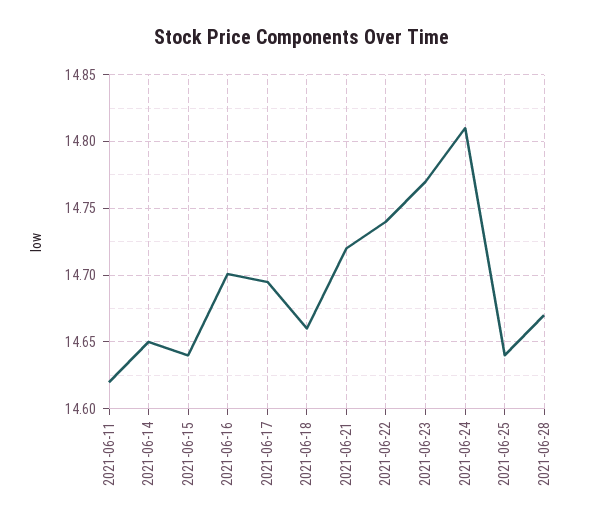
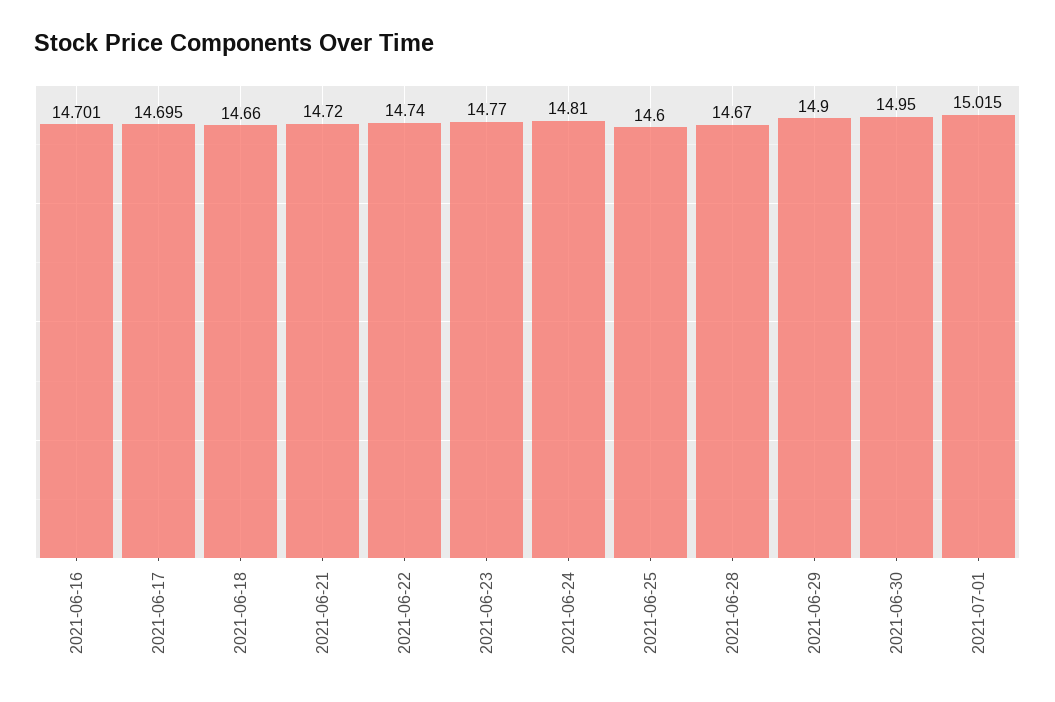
2021-06-11: 14.62 -> none
2021-06-14: 14.65 -> none
2021-06-15: 14.64 -> none
2021-06-25: 14.64 -> 14.6
2021-06-29: none -> 14.9
2021-06-30: none -> 14.95
2021-07-01: none -> 15.015

